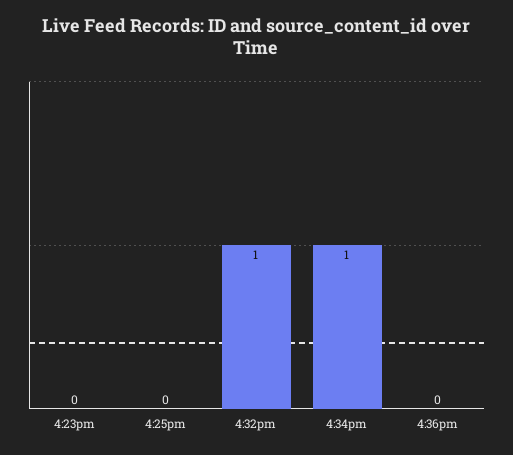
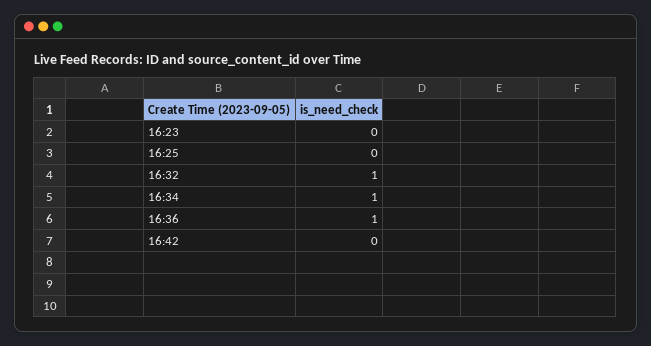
4:36pm: 0 -> 1
16:42: none -> 0

